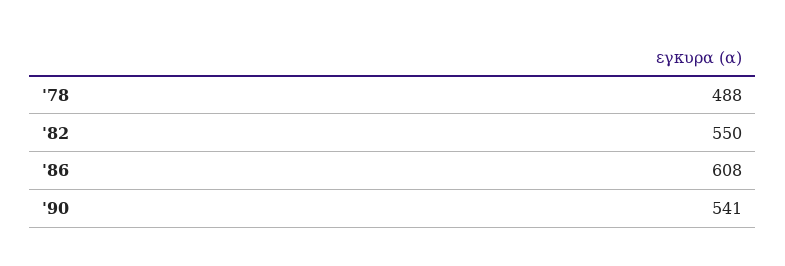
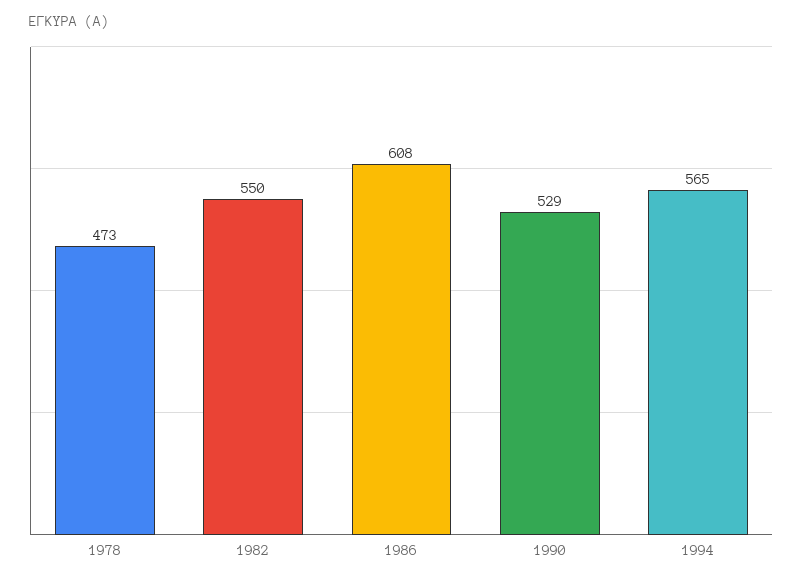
'78: 488 -> 473
'90: 541 -> 529
1994: none -> 565

